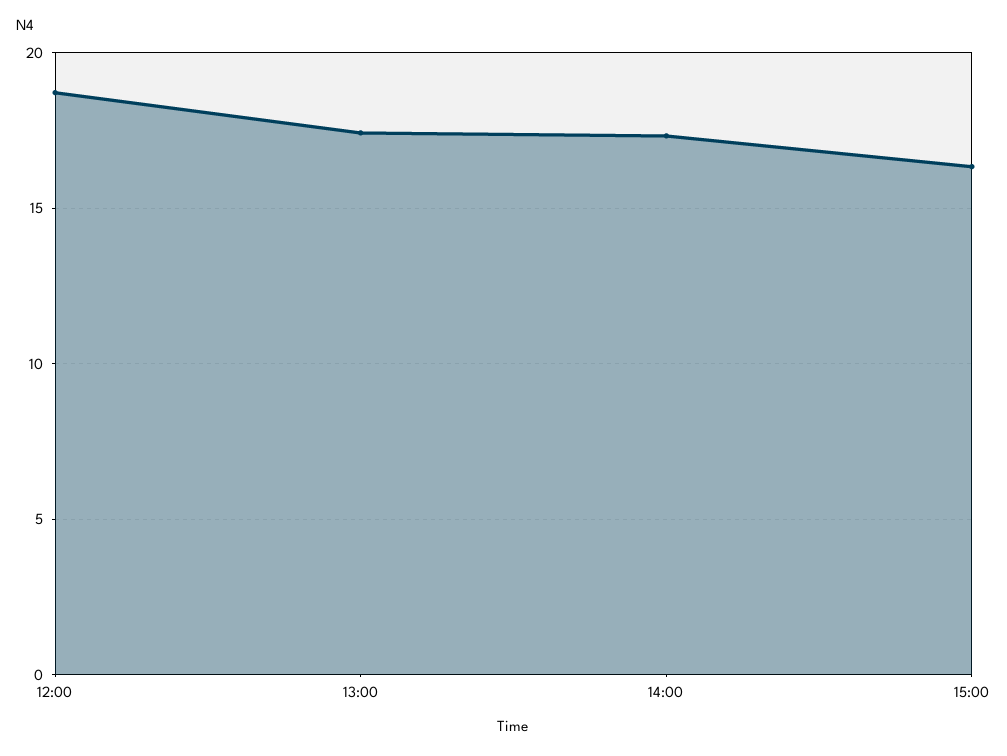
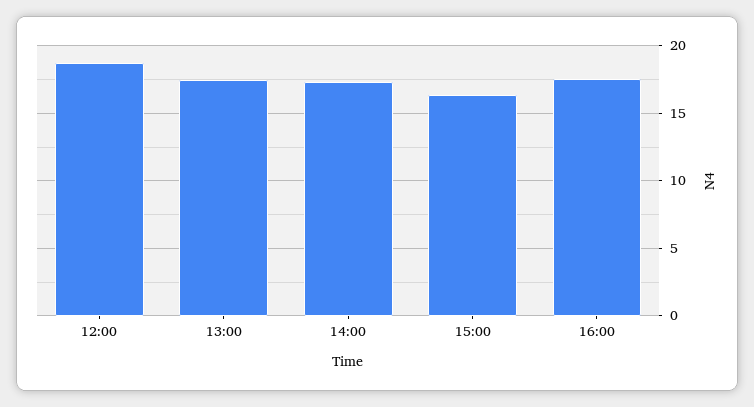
16:00: none -> 17.5

